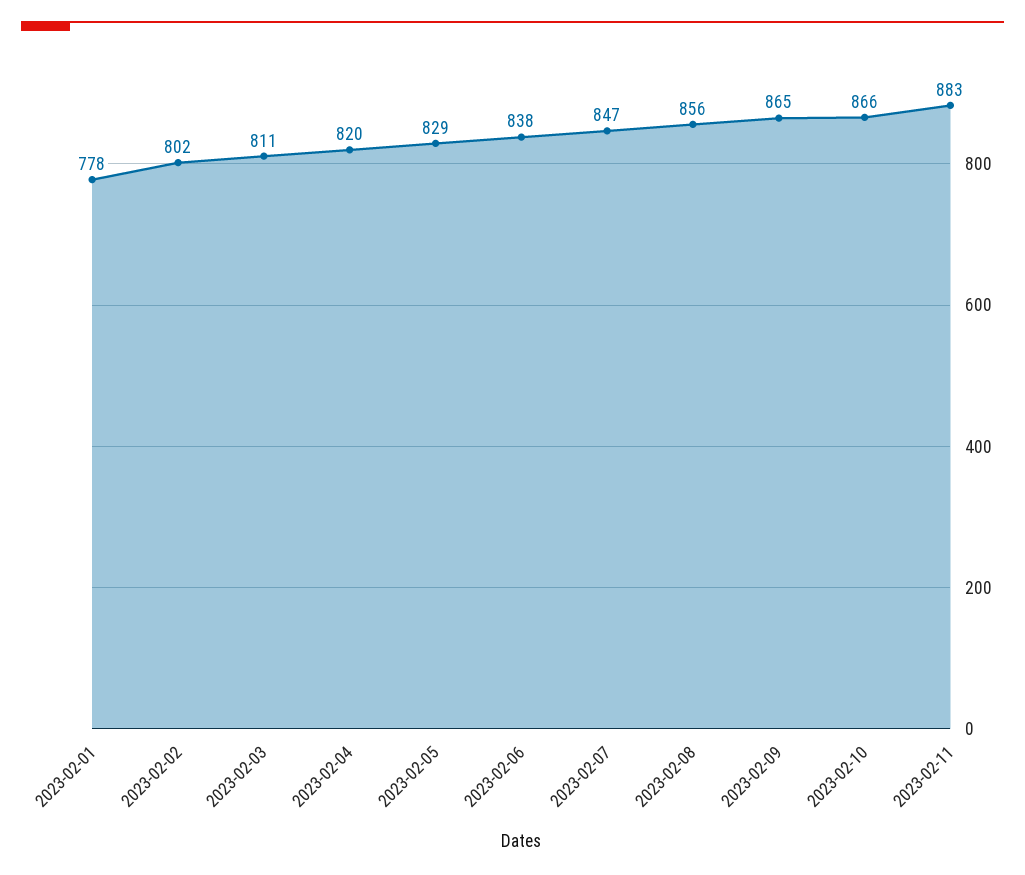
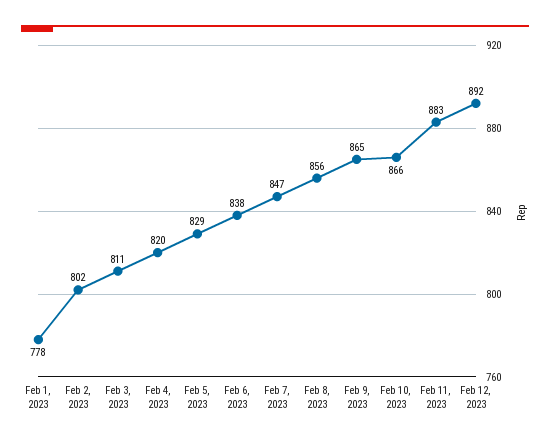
Feb 12, 2023: none -> 892

